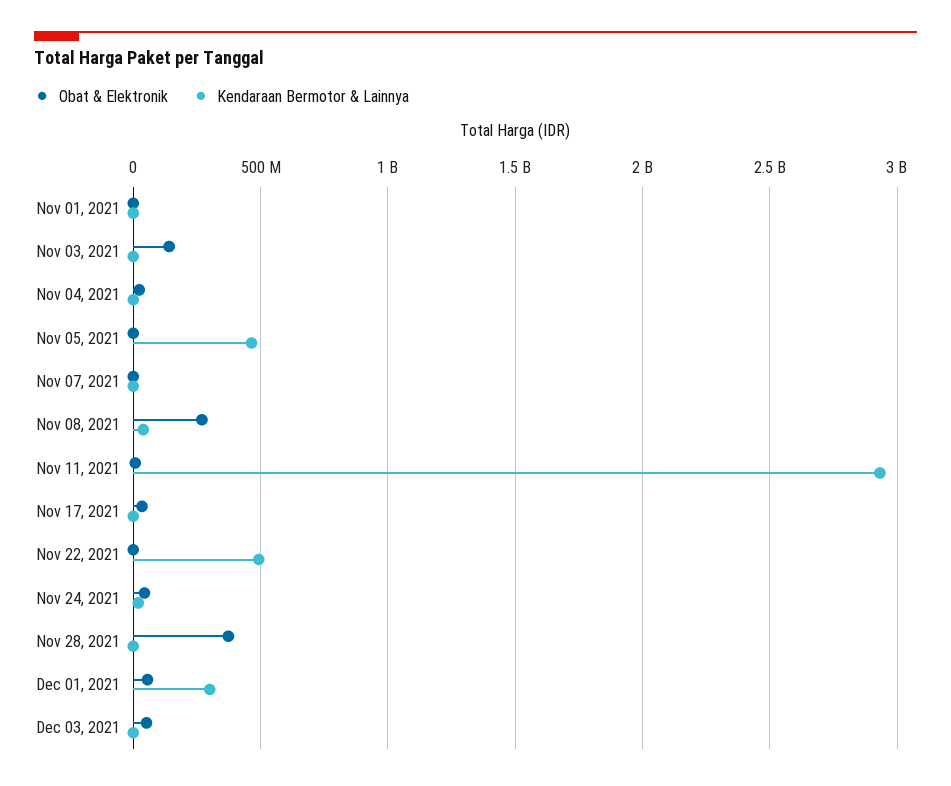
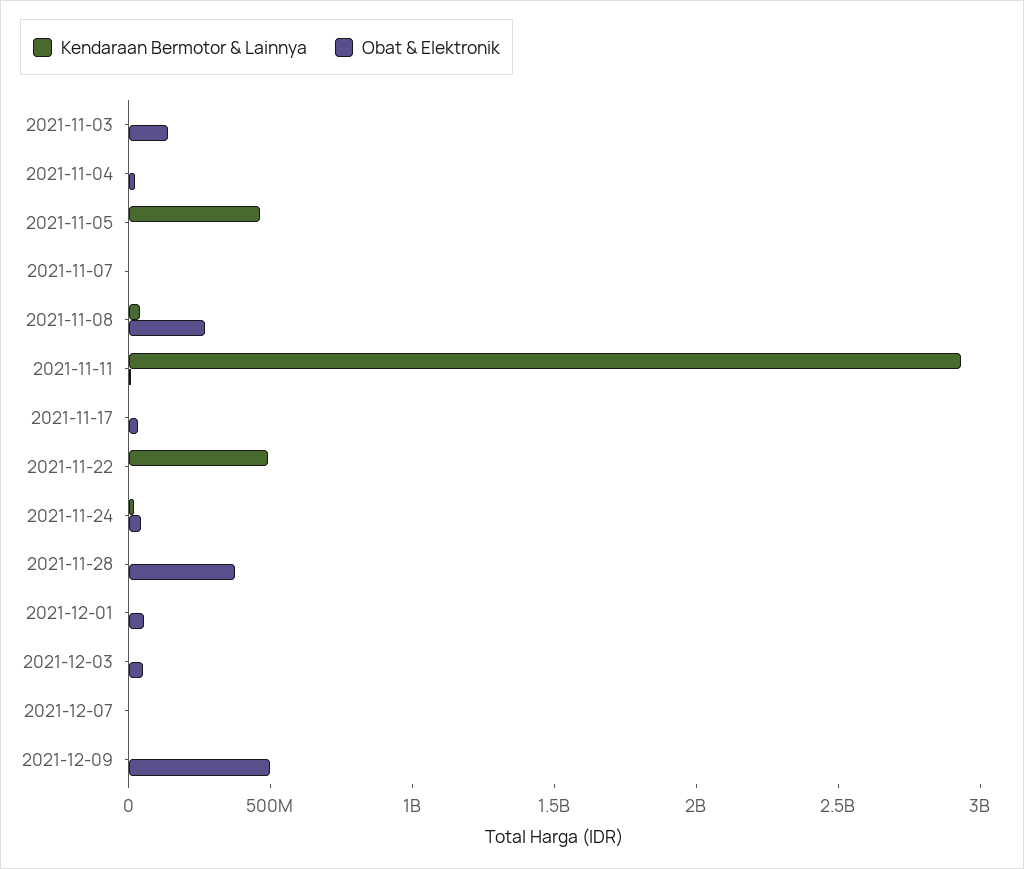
Obat & Elektronik, Nov 01, 2021: 0 -> none
Kendaraan Bermotor & Lainnya, Nov 01, 2021: 0 -> none
Kendaraan Bermotor & Lainnya, Dec 01, 2021: 300000000 -> 0
Kendaraan Bermotor & Lainnya, 2021-12-07: none -> 0
Obat & Elektronik, 2021-12-07: none -> 0
Kendaraan Bermotor & Lainnya, 2021-12-09: none -> 0
Obat & Elektronik, 2021-12-09: none -> 500000000

